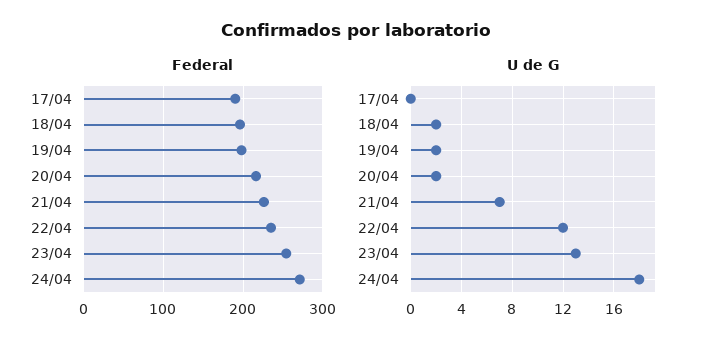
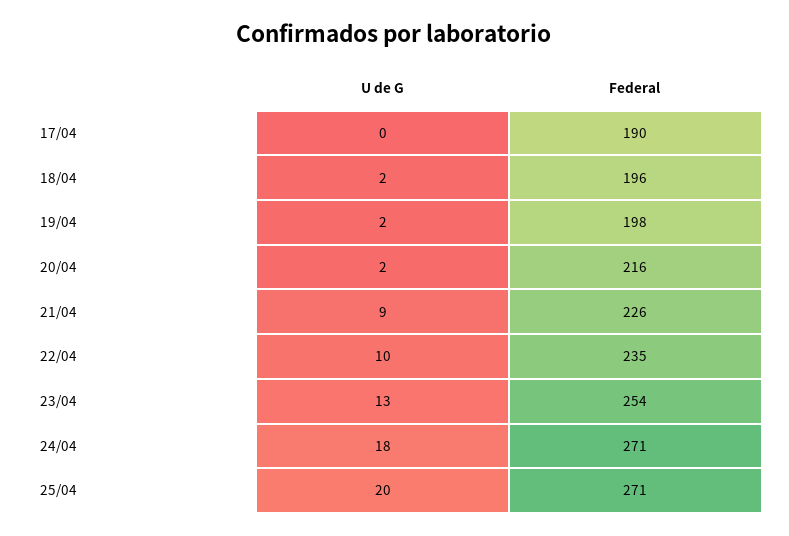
U de G, 21/04: 7 -> 9
U de G, 22/04: 12 -> 10
U de G, 25/04: none -> 20
Federal, 25/04: none -> 271

